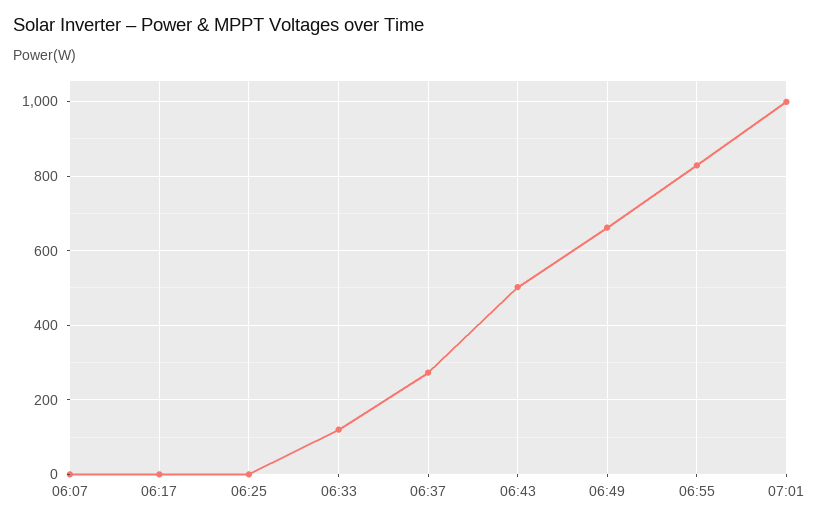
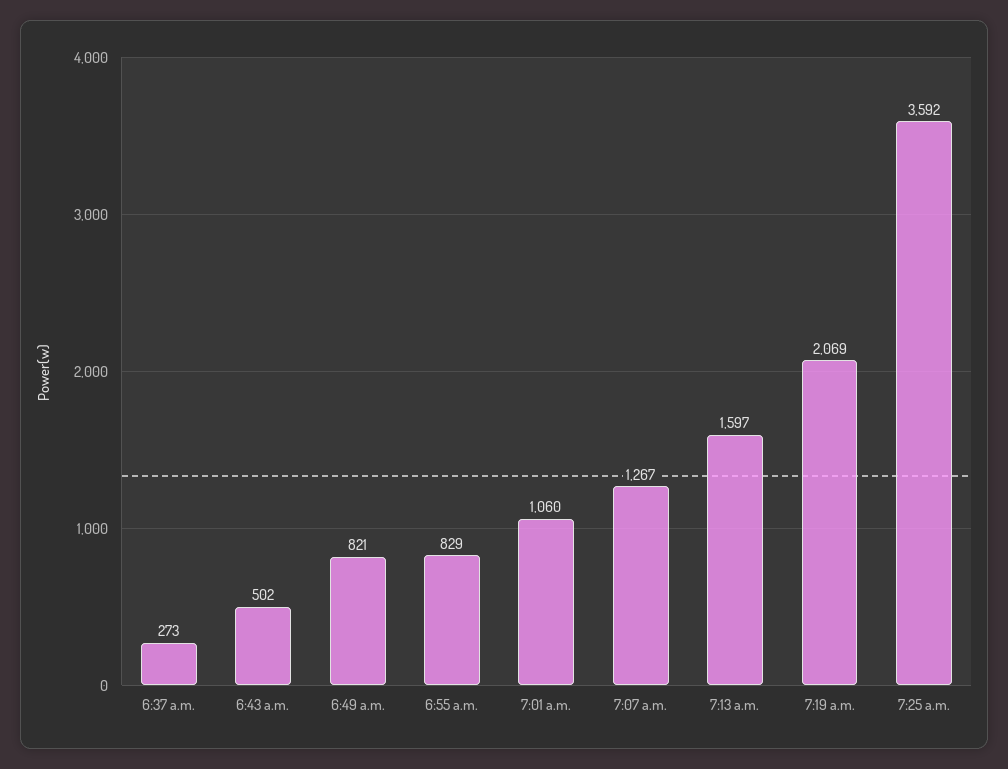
06:07: 0 -> none
06:17: 0 -> none
06:25: 0 -> none
06:33: 120 -> none
06:49: 660 -> 821
07:01: 1000 -> 1060
7:07 a.m.: none -> 1267
7:13 a.m.: none -> 1597
7:19 a.m.: none -> 2069
7:25 a.m.: none -> 3592

